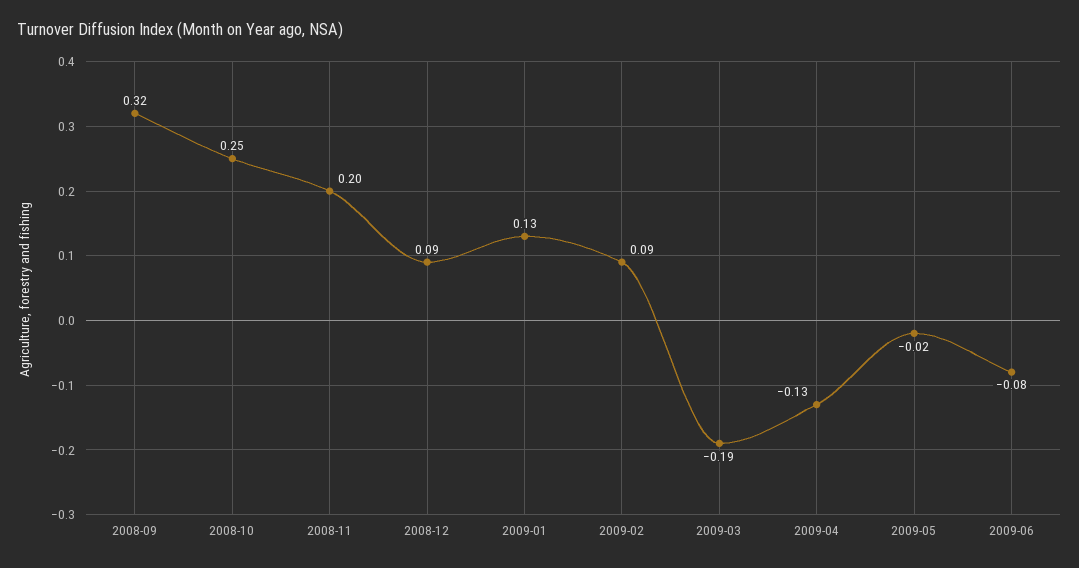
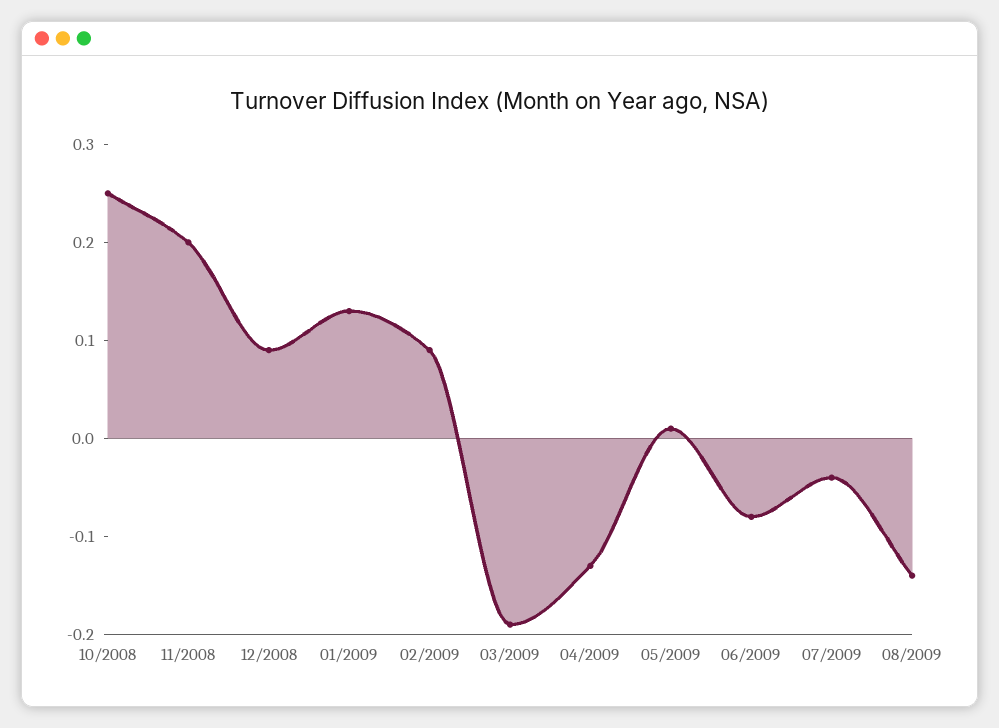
2008-09: 0.32 -> none
2009-05: -0.02 -> 0.01
07/2009: none -> -0.04
08/2009: none -> -0.14

